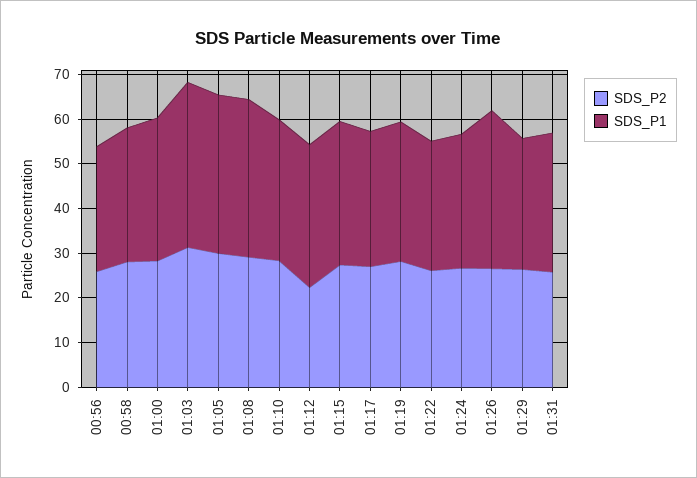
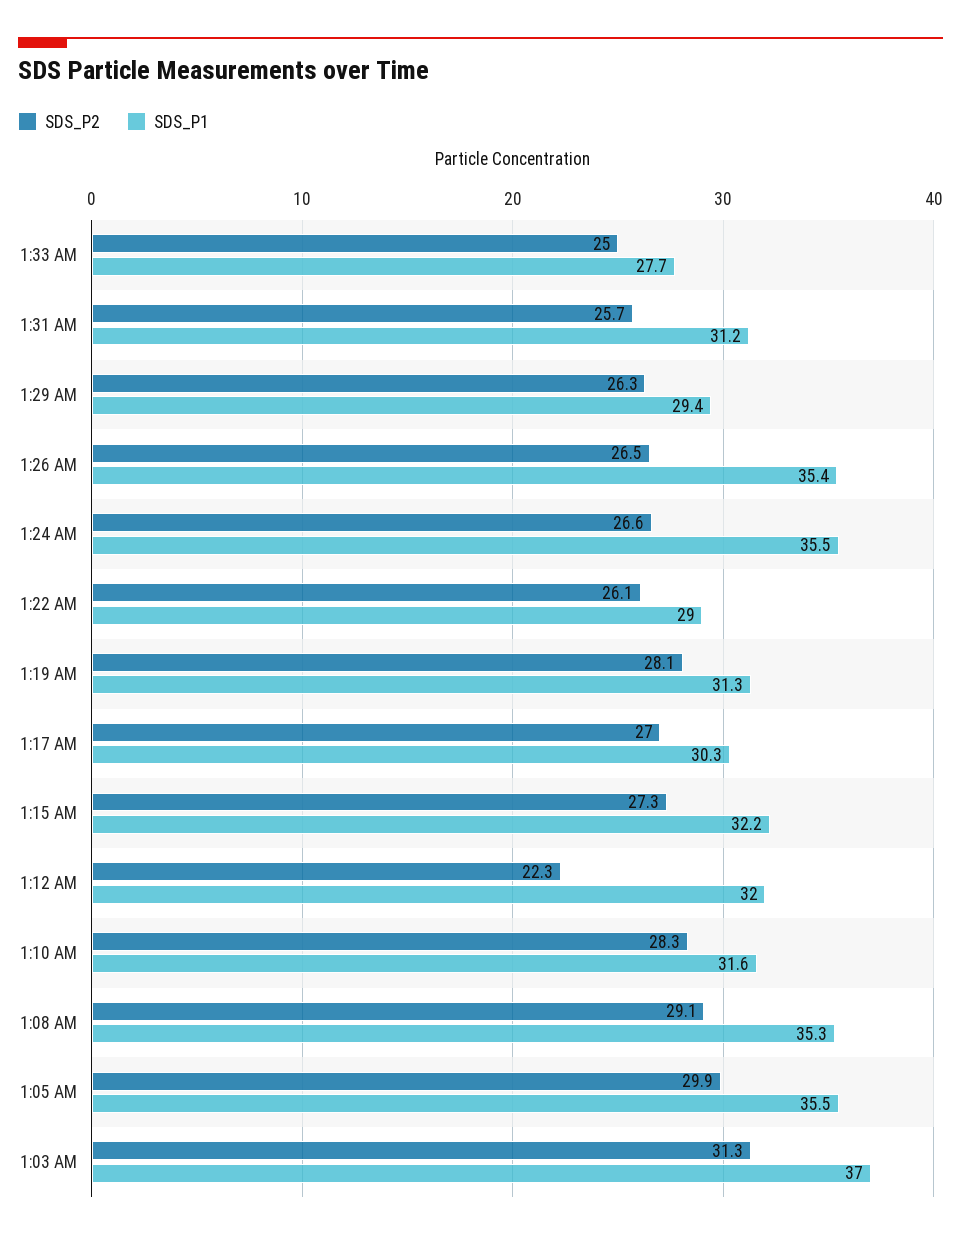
SDS_P2, 00:56: 26 -> none
SDS_P1, 00:56: 28 -> none
SDS_P2, 00:58: 28 -> none
SDS_P1, 00:58: 30 -> none
SDS_P2, 01:00: 28 -> none
SDS_P1, 01:00: 32 -> none
SDS_P1, 01:24: 30 -> 35.5
SDS_P2, 1:33 AM: none -> 25
SDS_P1, 1:33 AM: none -> 27.7

